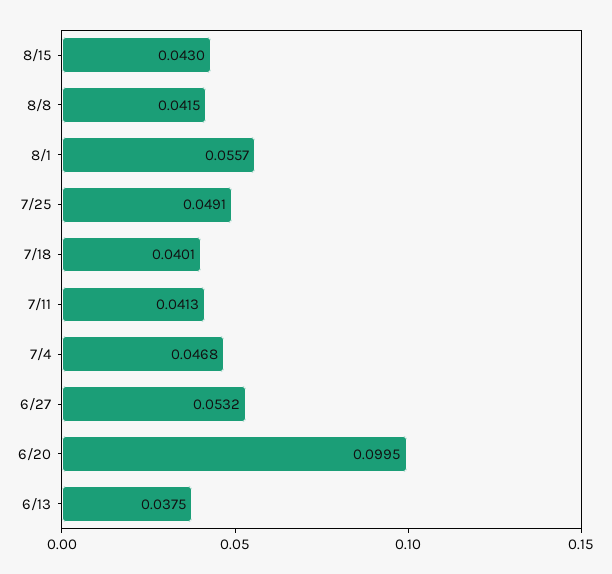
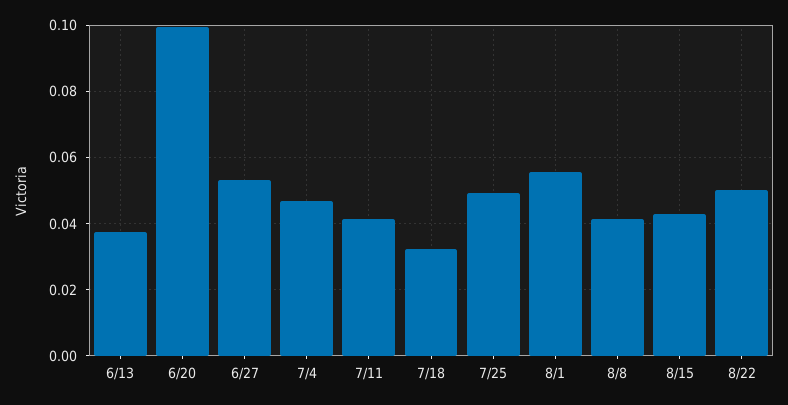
7/18: 0.0401 -> 0.032
8/22: none -> 0.05

